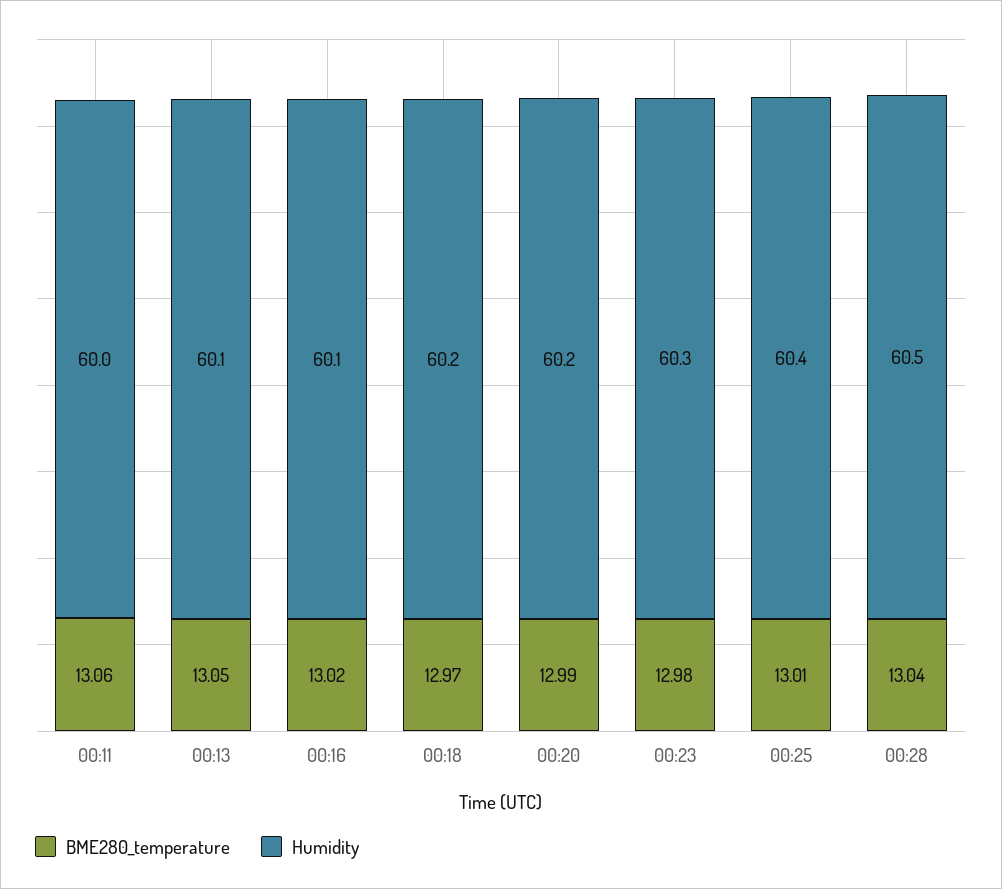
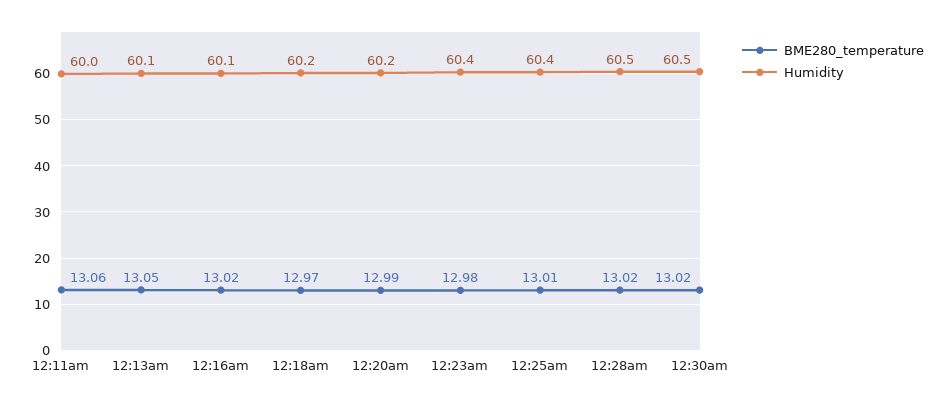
Humidity, 00:23: 60.3 -> 60.4
BME280_temperature, 00:28: 13.04 -> 13.02
BME280_temperature, 12:30am: none -> 13.02
Humidity, 12:30am: none -> 60.5

